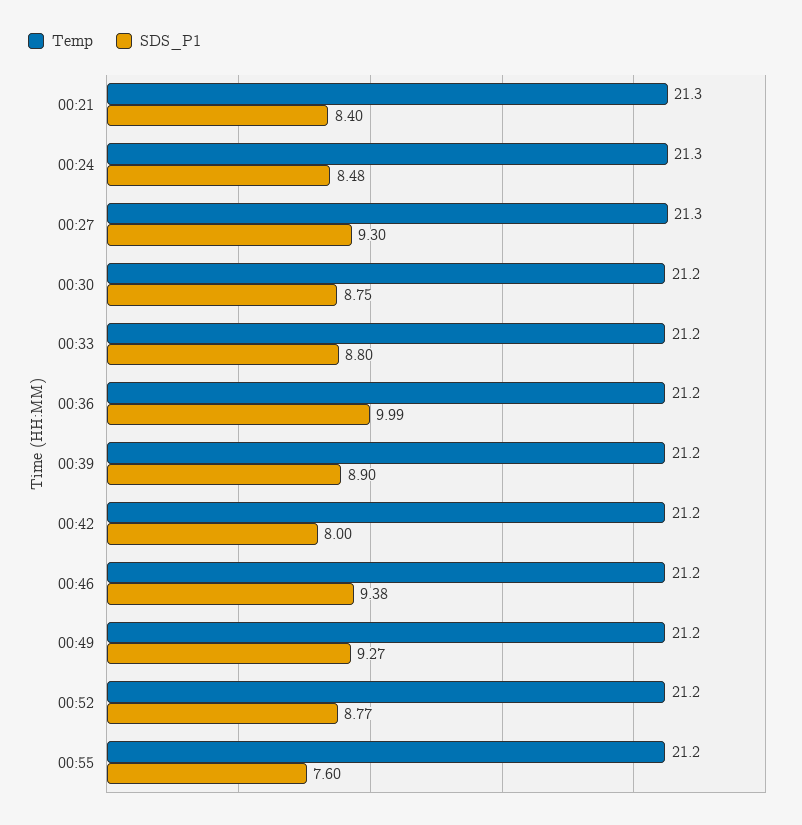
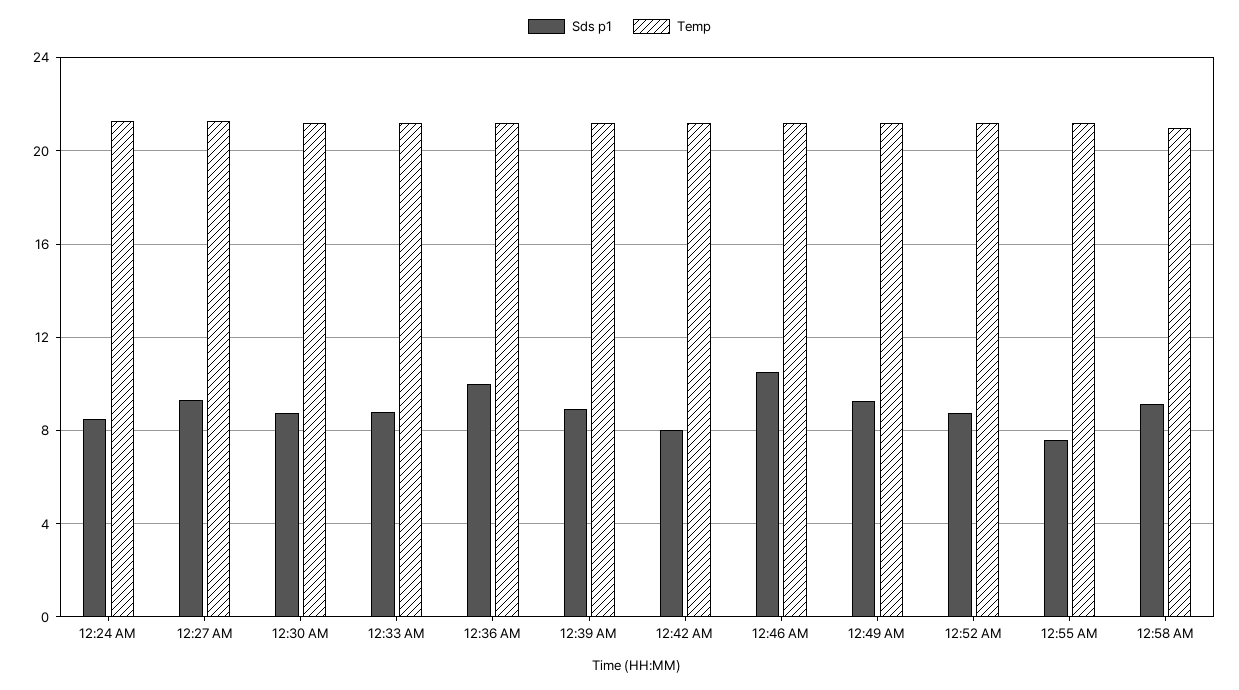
Temp, 00:21: 21.3 -> none
SDS_P1, 00:21: 8.4 -> none
SDS_P1, 00:46: 9.38 -> 10.5
SDS_P1, 12:58 AM: none -> 9
Temp, 12:58 AM: none -> 21

